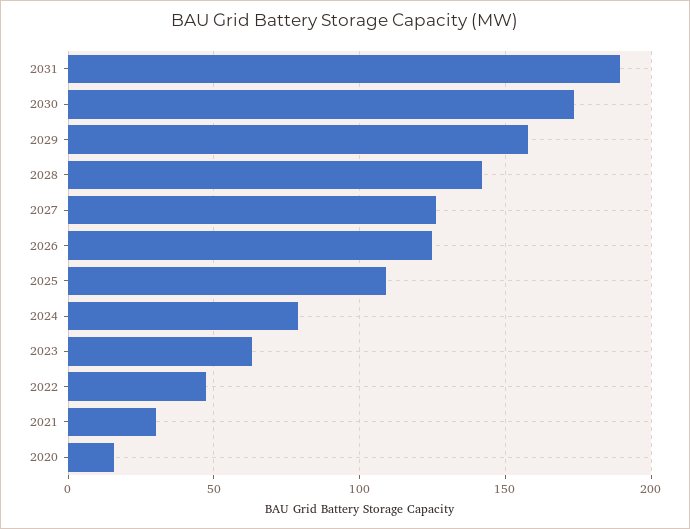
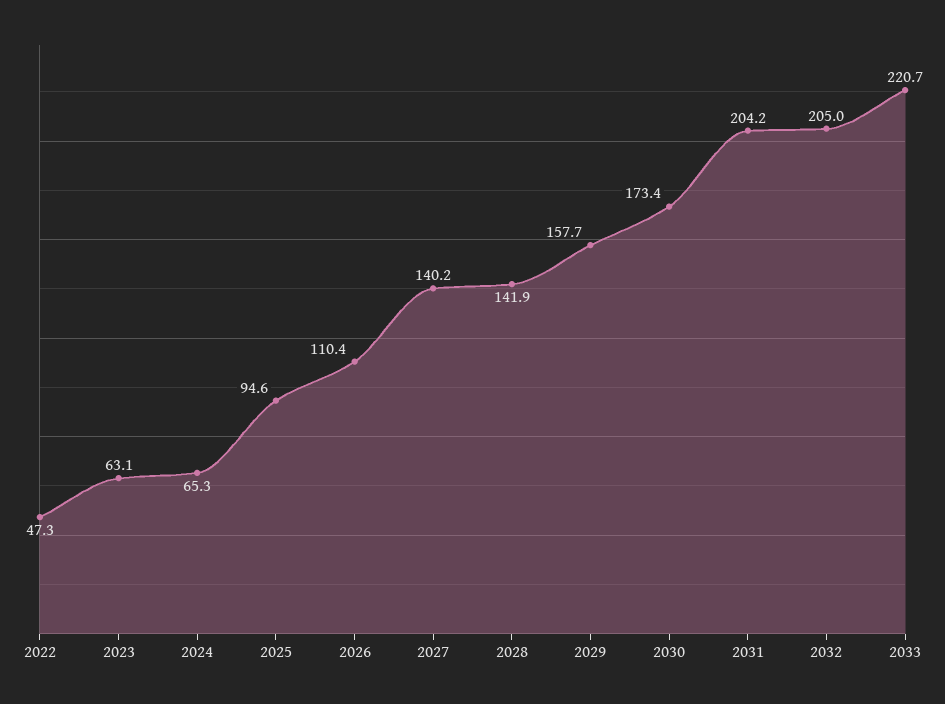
2031: 190 -> 204.2
2027: 125 -> 140.2
2026: 125 -> 110.4
2025: 110 -> 94.6
2024: 80 -> 65.3
2021: 30 -> none
2020: 15 -> none
2032: none -> 205
2033: none -> 220.7

